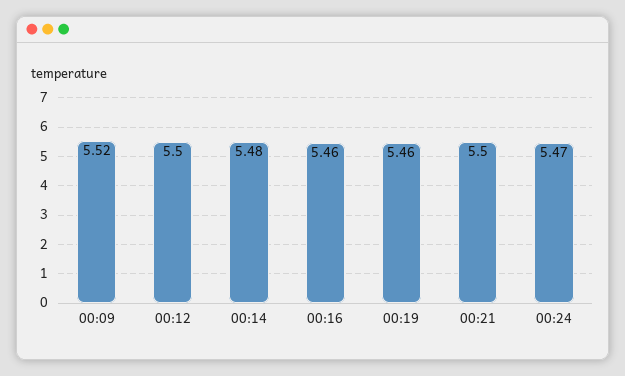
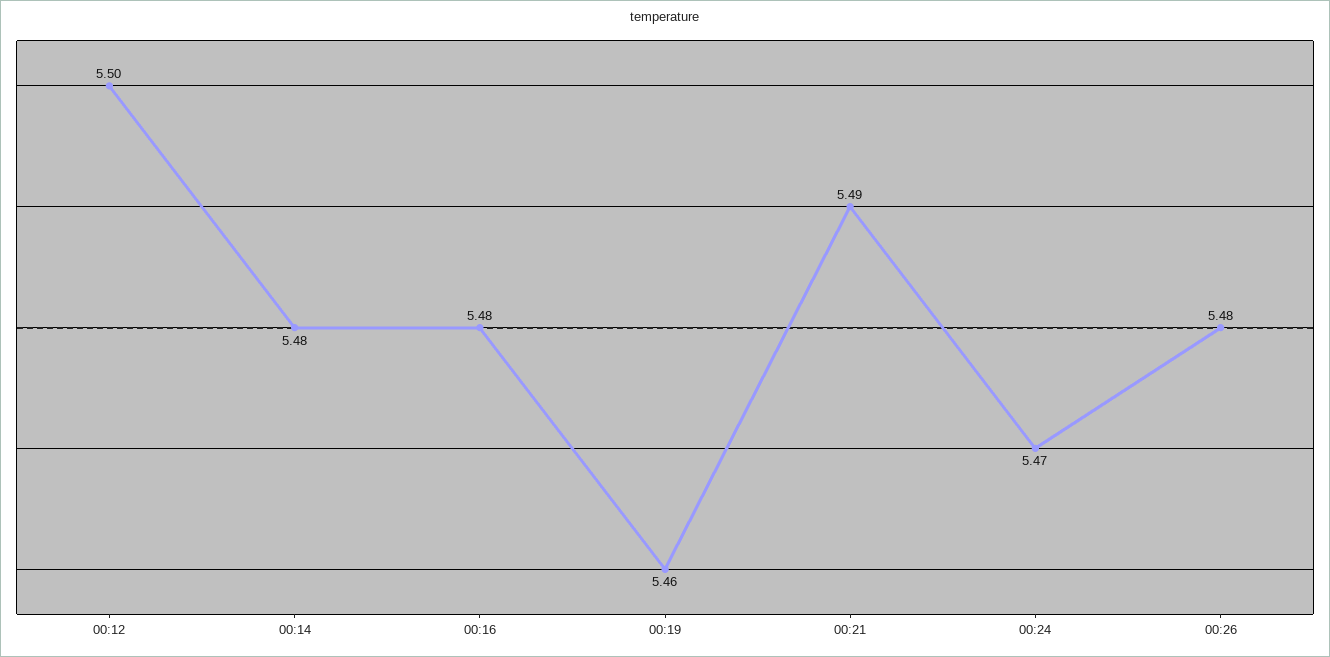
00:09: 5.52 -> none
00:16: 5.46 -> 5.48
00:21: 5.5 -> 5.49
00:26: none -> 5.48

